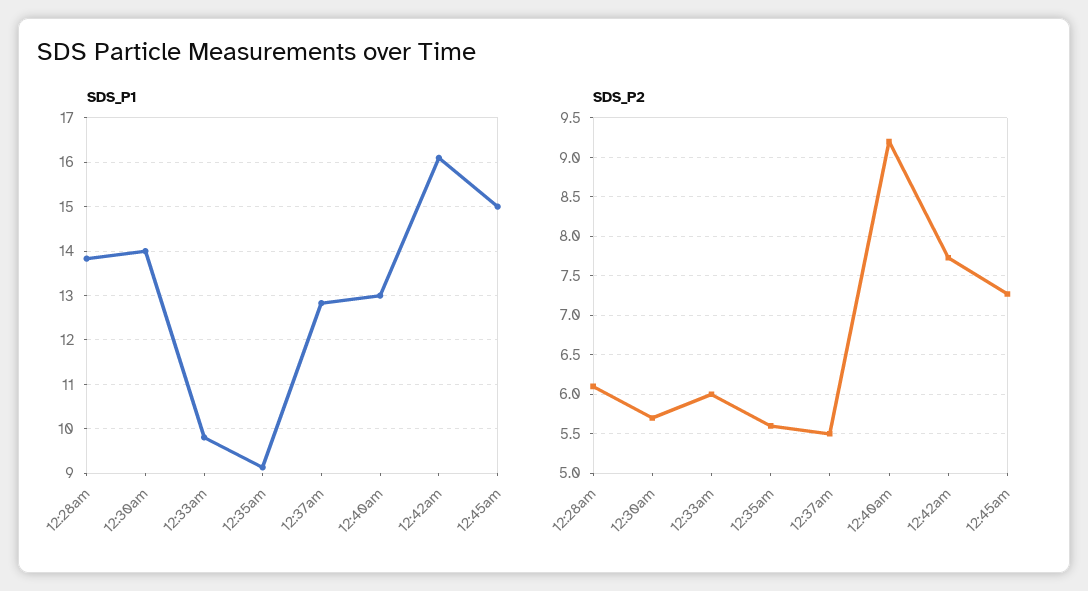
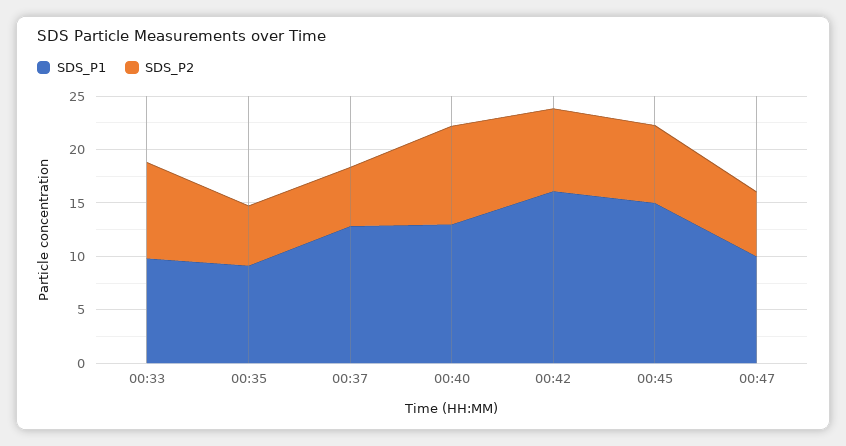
SDS_P1, 12:28am: 13.8 -> none
SDS_P1, 12:30am: 14 -> none
SDS_P2, 12:28am: 6.1 -> none
SDS_P2, 12:30am: 5.7 -> none
SDS_P2, 12:33am: 6 -> 9
SDS_P1, 00:47: none -> 10
SDS_P2, 00:47: none -> 6

